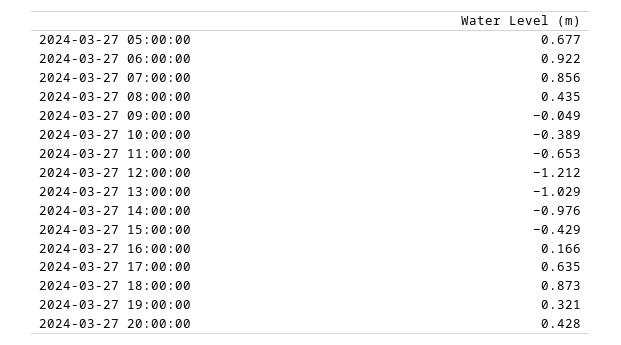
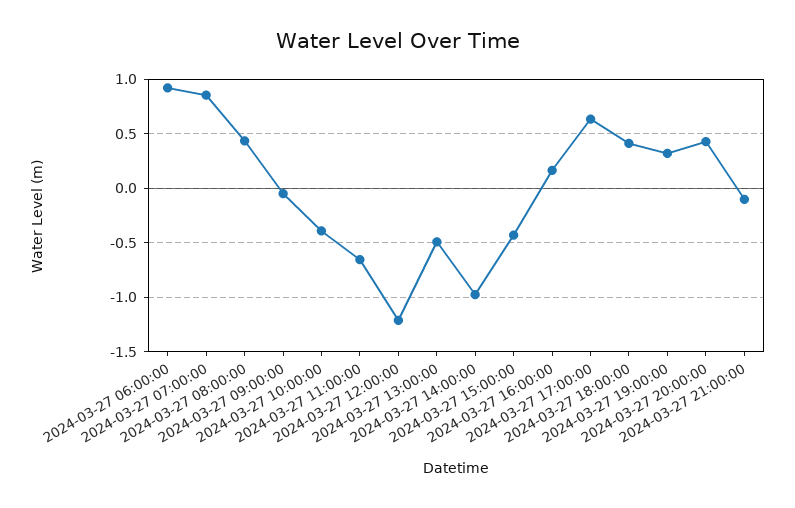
2024-03-27 05:00:00: 0.677 -> none
2024-03-27 13:00:00: -1.029 -> -0.5
2024-03-27 18:00:00: 0.873 -> 0.4
2024-03-27 21:00:00: none -> -0.1

